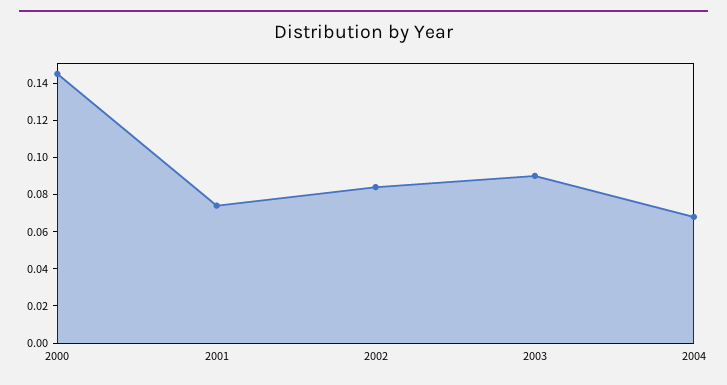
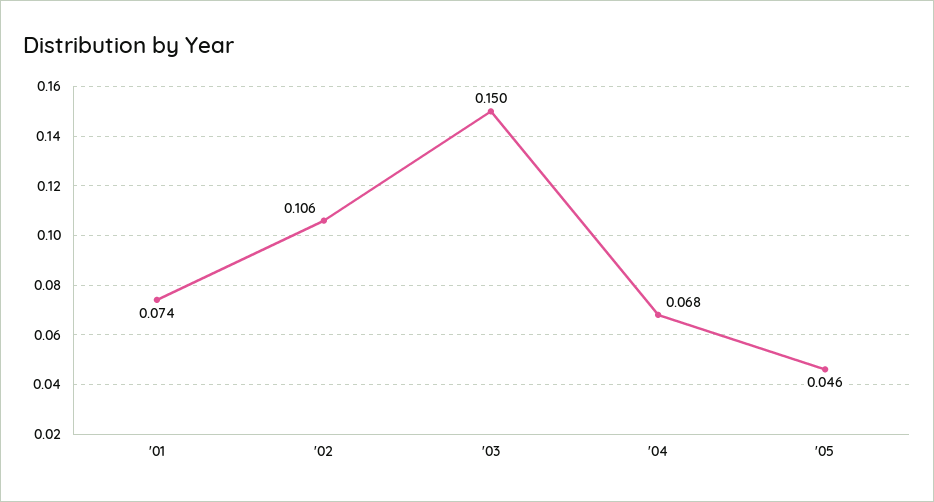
2000: 0.145 -> none
2002: 0.085 -> 0.106
2003: 0.09 -> 0.15
'05: none -> 0.046

